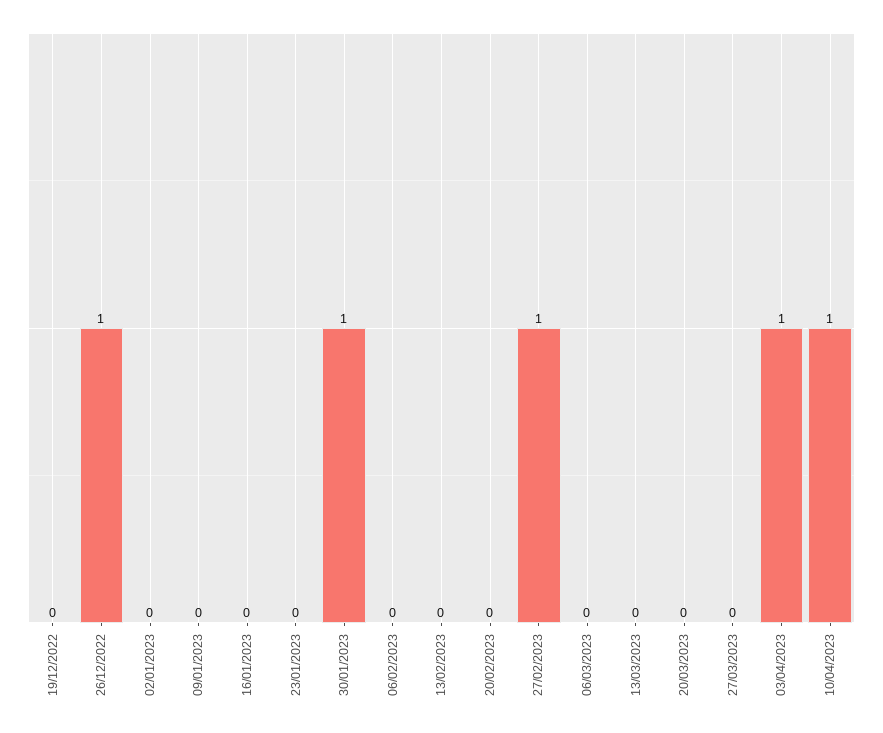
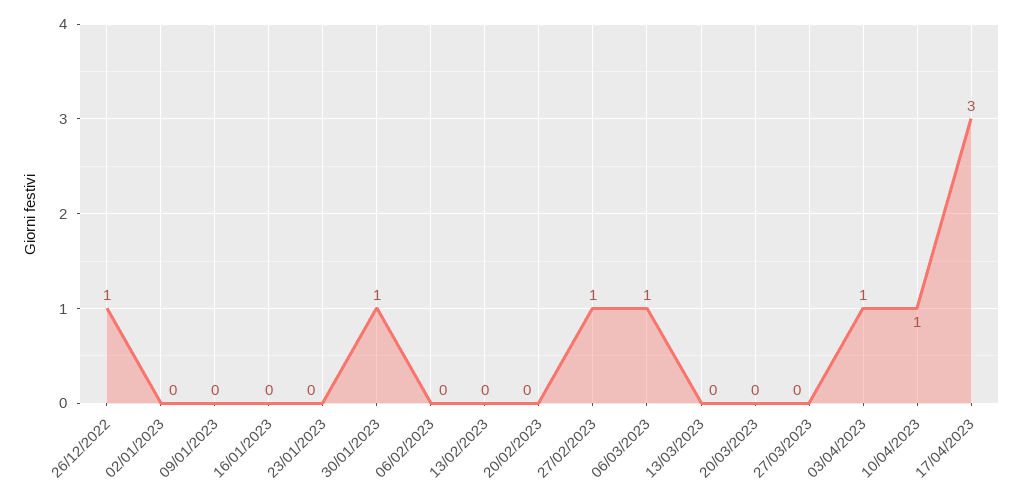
19/12/2022: 0 -> none
06/03/2023: 0 -> 1
17/04/2023: none -> 3

